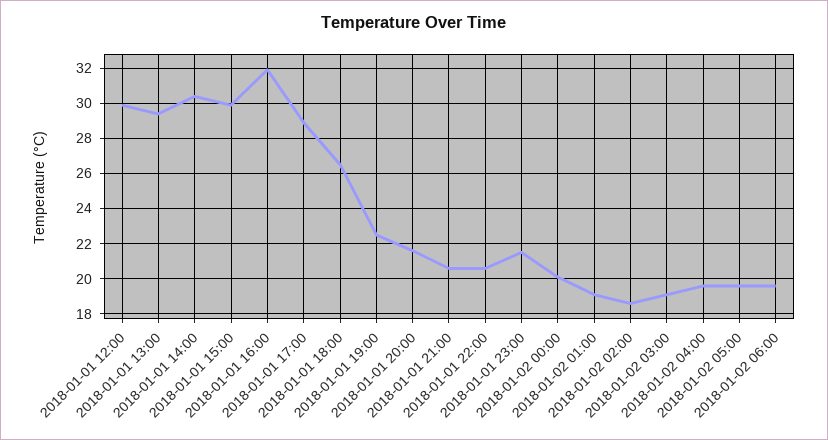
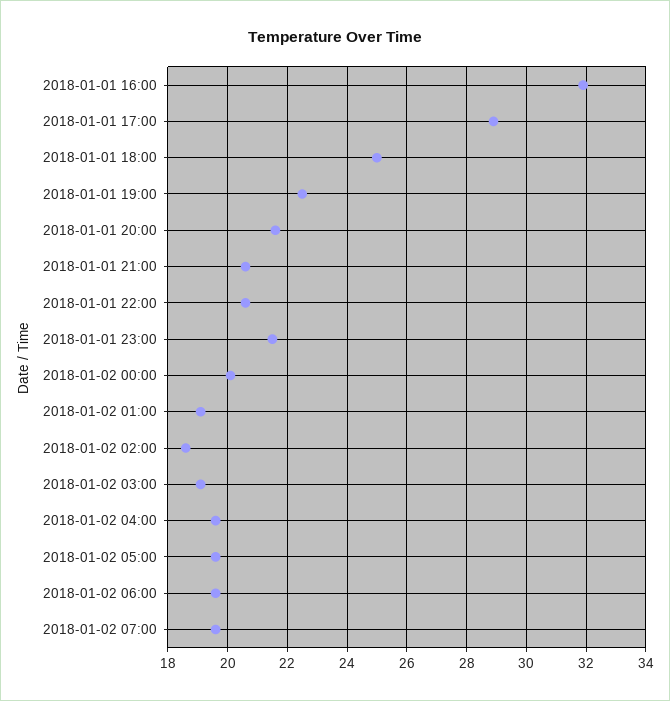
2018-01-01 12:00: 30 -> none
2018-01-01 13:00: 29.5 -> none
2018-01-01 14:00: 30.5 -> none
2018-01-01 15:00: 30 -> none
2018-01-01 18:00: 26.5 -> 25
2018-01-02 07:00: none -> 19.5

